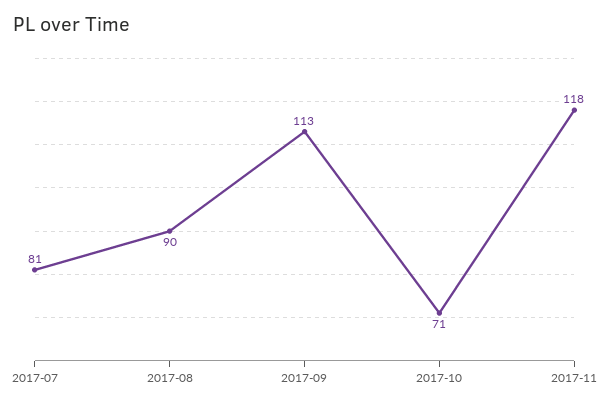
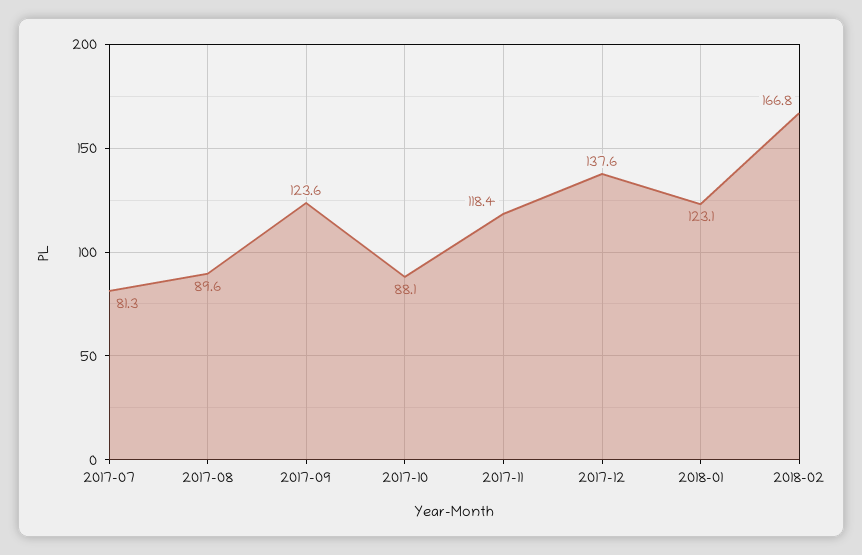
2017-09: 113 -> 123.6
2017-10: 71 -> 88.1
2017-12: none -> 137.6
2018-01: none -> 123.1
2018-02: none -> 166.8

